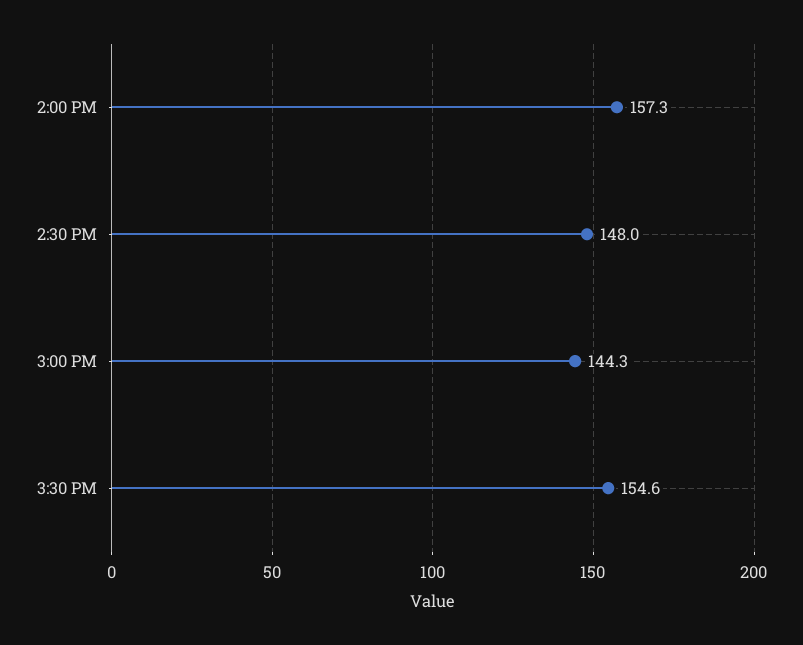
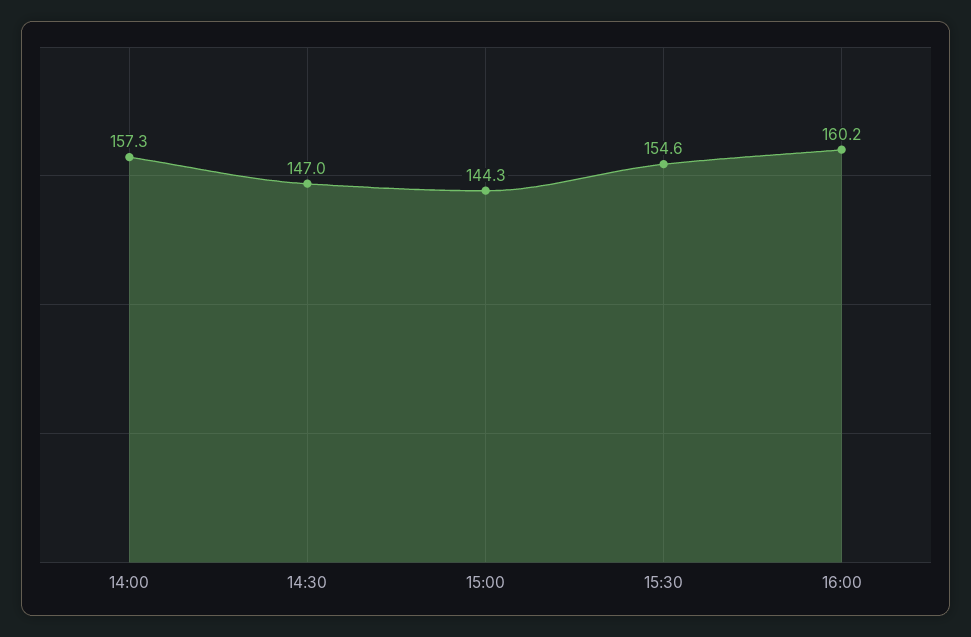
2:30 PM: 148 -> 147
16:00: none -> 160.2

